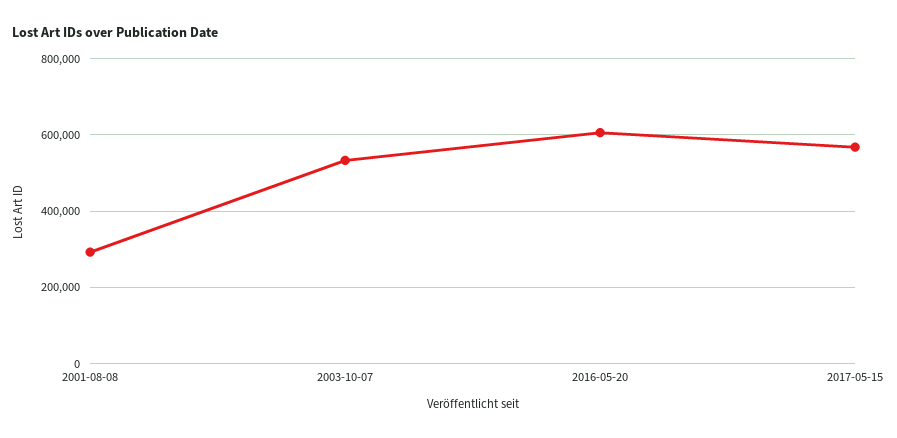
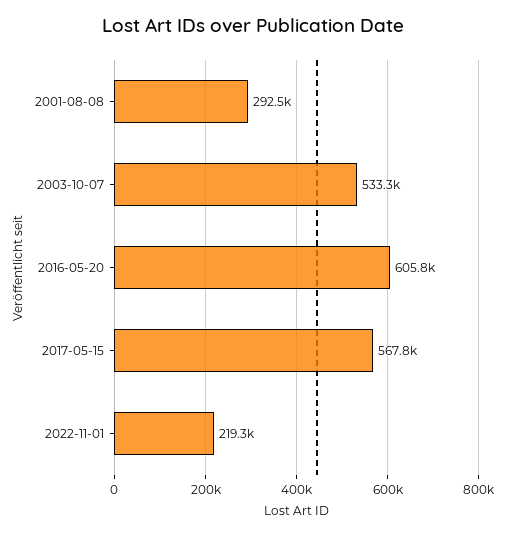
2022-11-01: none -> 219300

